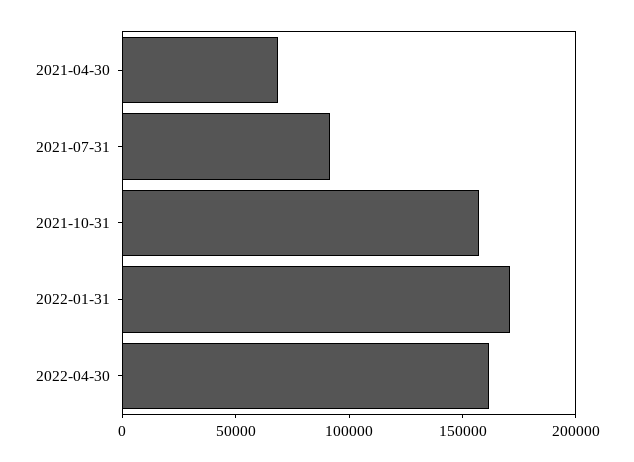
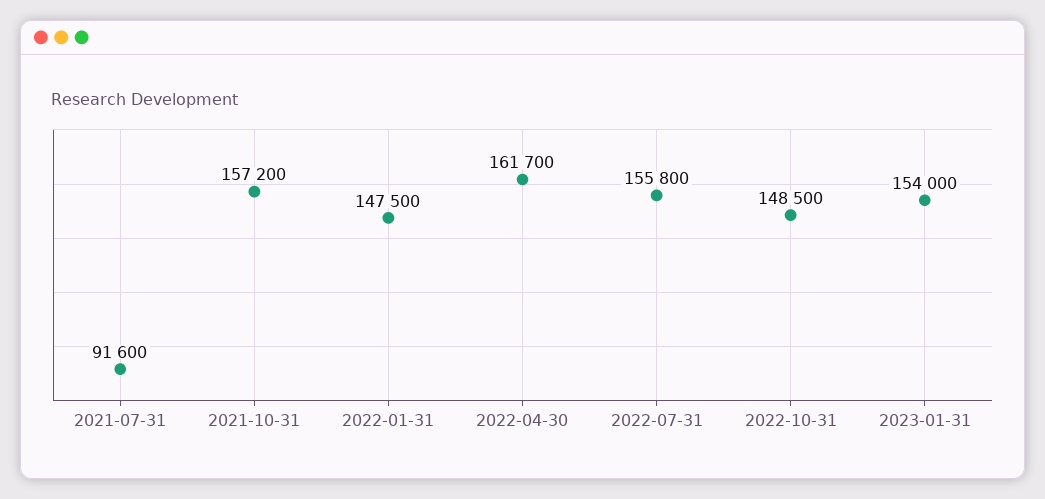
2021-04-30: 70000 -> none
2022-01-31: 170000 -> 147500
2022-07-31: none -> 155800
2022-10-31: none -> 148500
2023-01-31: none -> 154000

